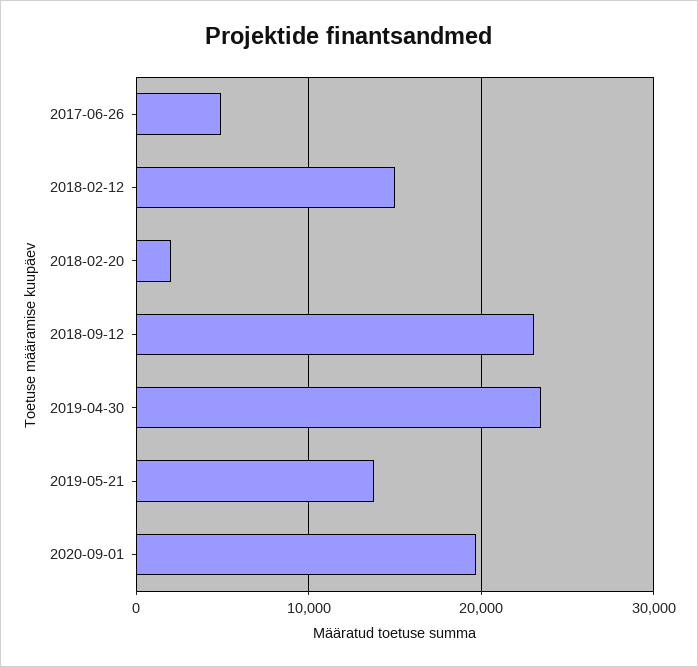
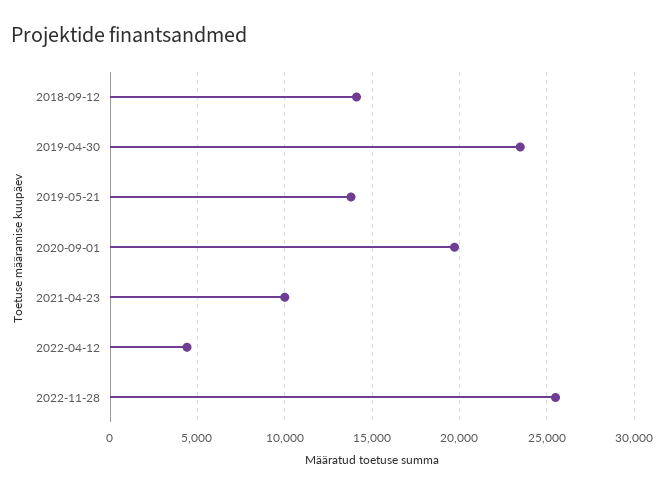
2017-06-26: 5000 -> none
2018-02-12: 15000 -> none
2018-02-20: 2000 -> none
2018-09-12: 23000 -> 14000
2021-04-23: none -> 10000
2022-04-12: none -> 4500
2022-11-28: none -> 25500

